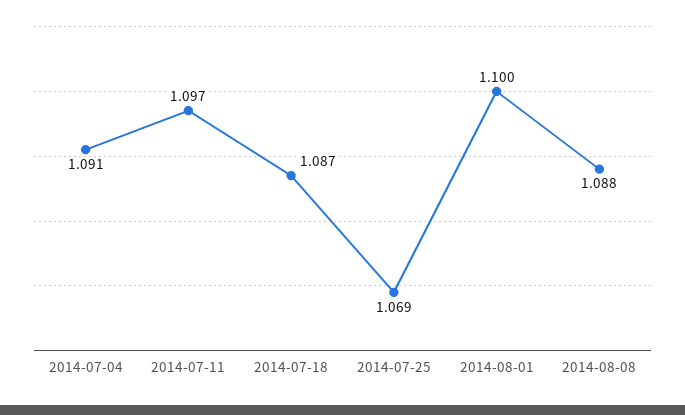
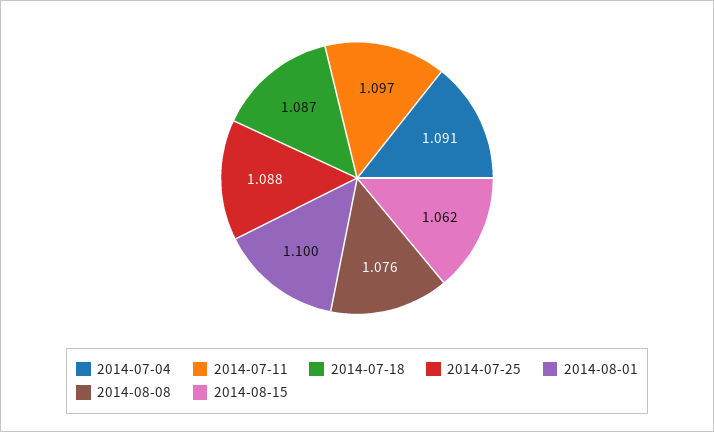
2014-07-25: 1.069 -> 1.088
2014-08-08: 1.088 -> 1.076
2014-08-15: none -> 1.062

